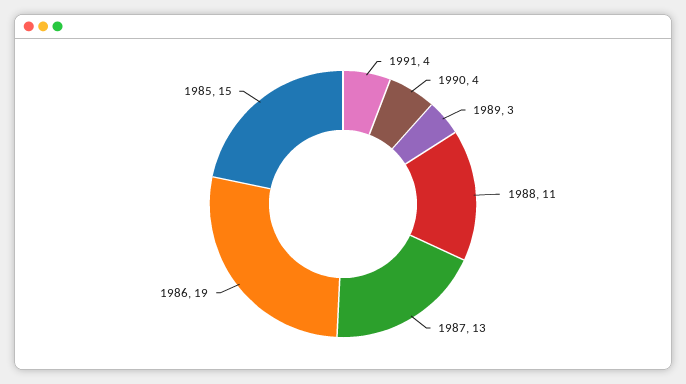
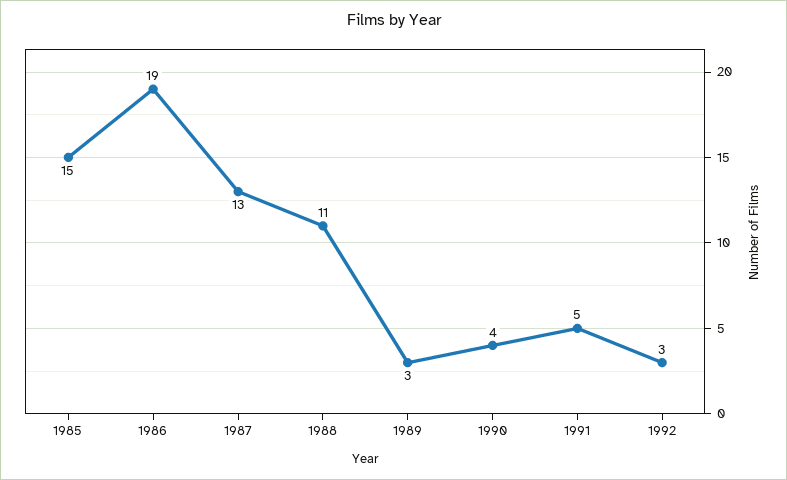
1991: 4 -> 5
1992: none -> 3

